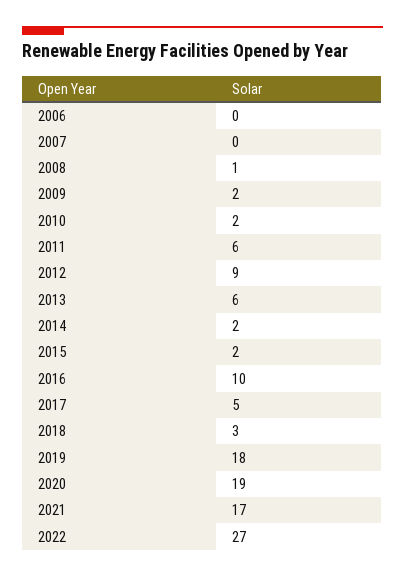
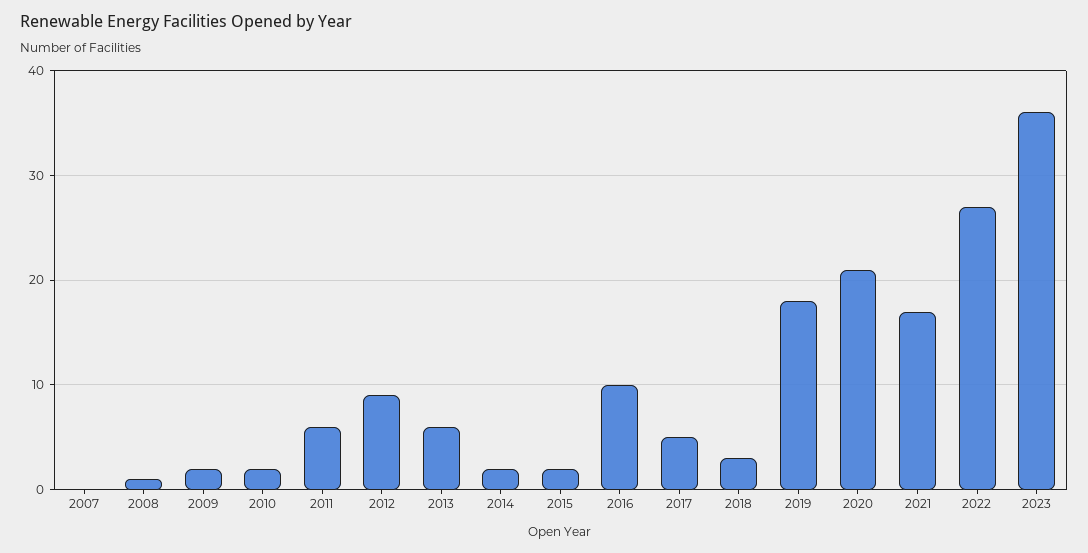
2006: 0 -> none
2020: 19 -> 21
2023: none -> 36

